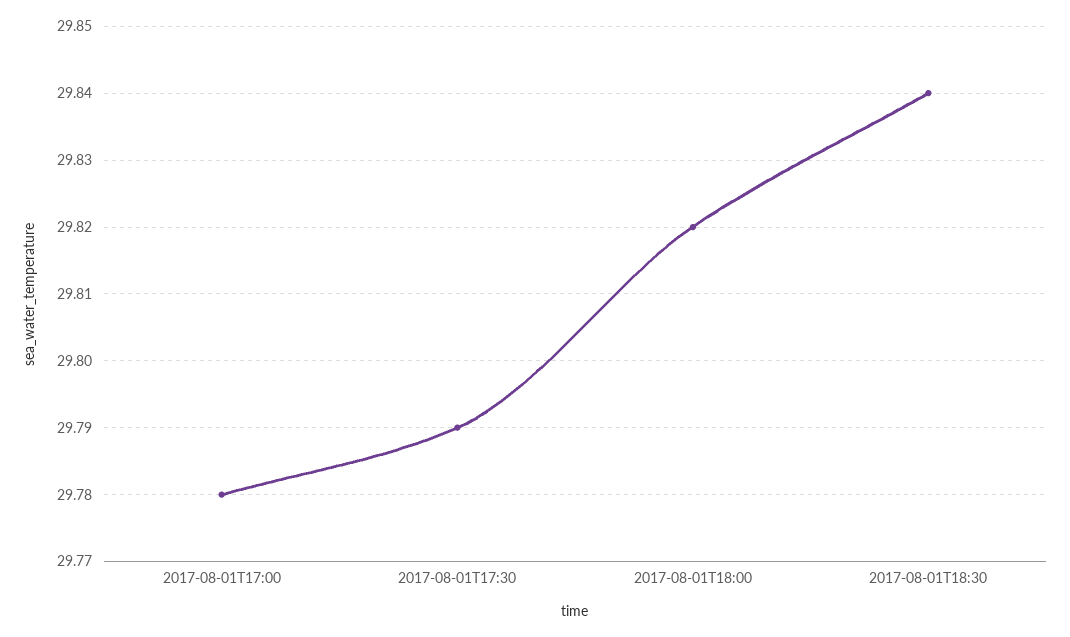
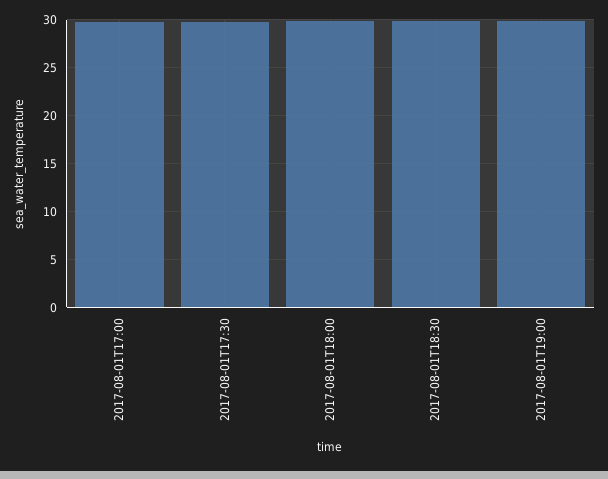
2017-08-01T19:00: none -> 30

